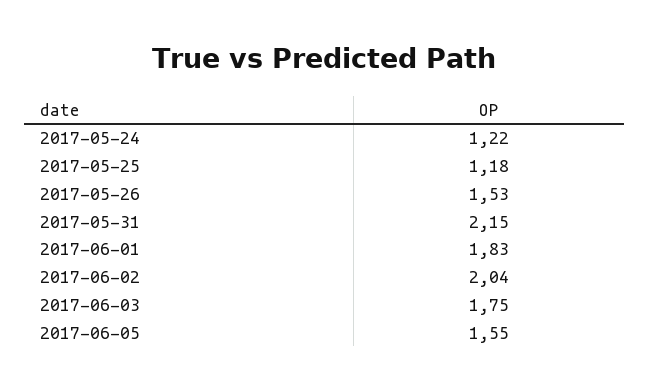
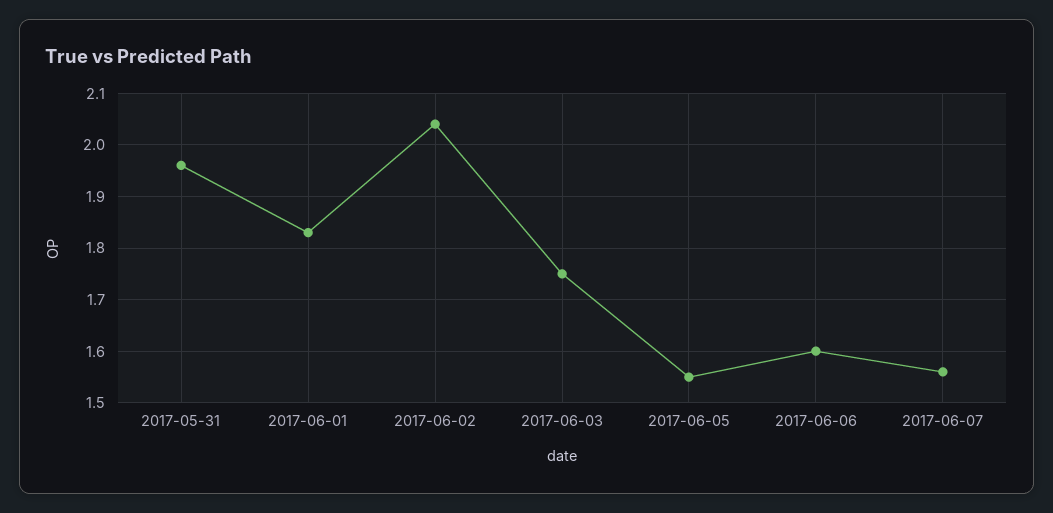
2017-05-24: 1.22 -> none
2017-05-25: 1.18 -> none
2017-05-26: 1.53 -> none
2017-05-31: 2.15 -> 1.95
2017-06-06: none -> 1.6
2017-06-07: none -> 1.55

